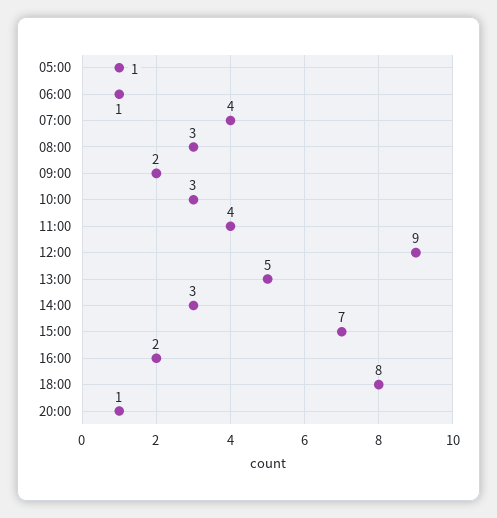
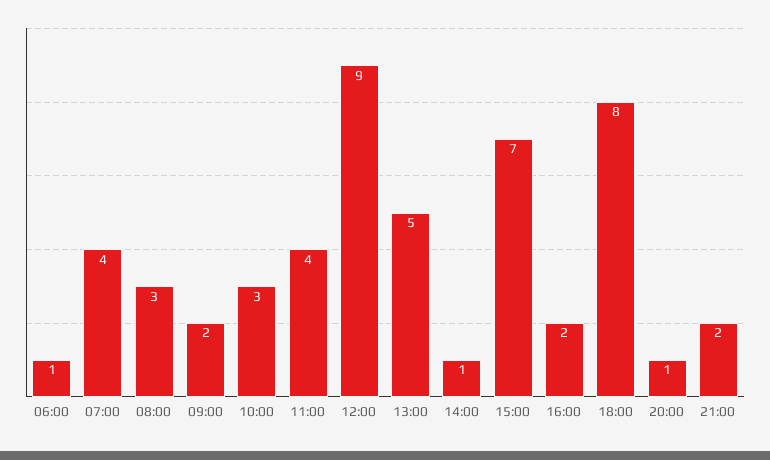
05:00: 1 -> none
14:00: 3 -> 1
21:00: none -> 2

